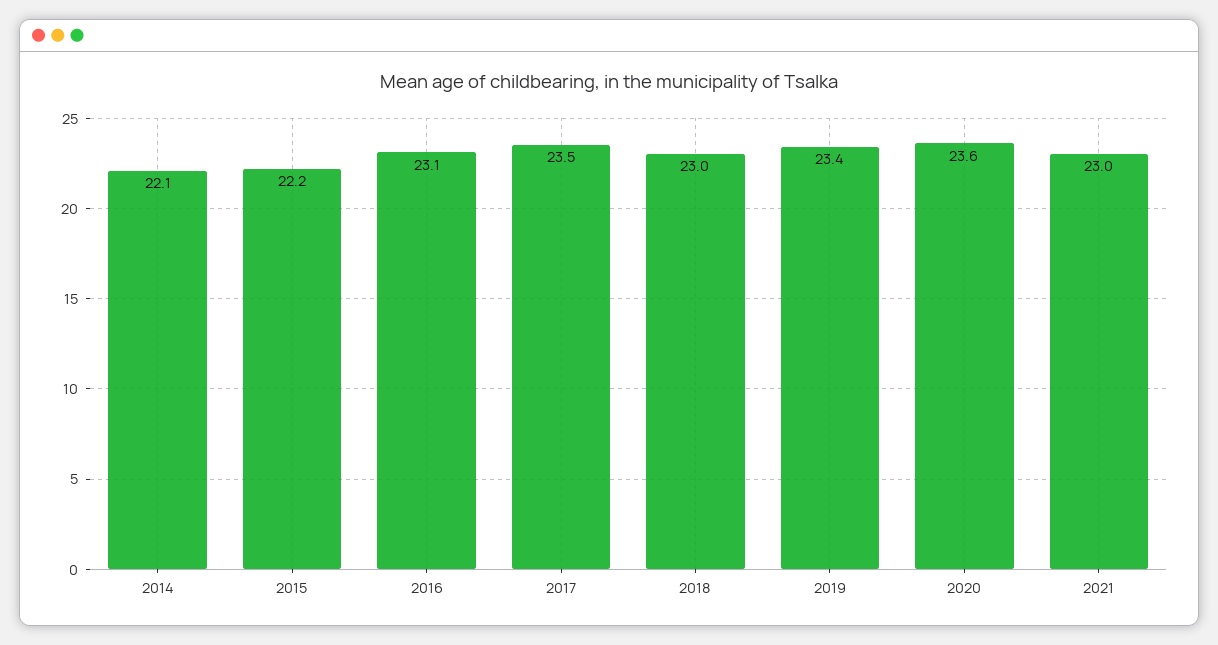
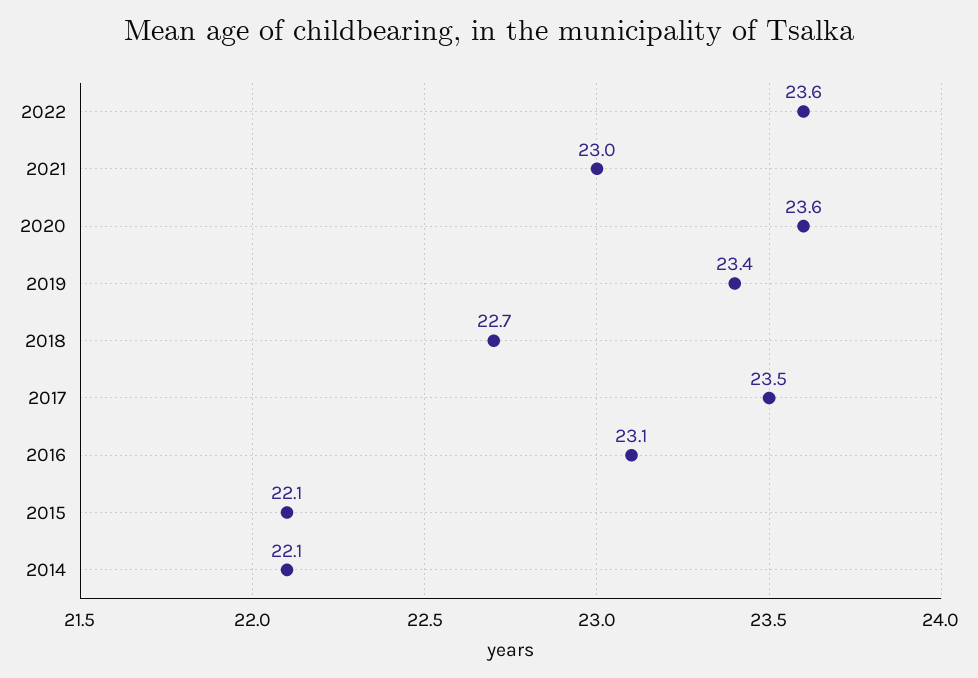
2015: 22.2 -> 22.1
2018: 23 -> 22.7
2022: none -> 23.6

